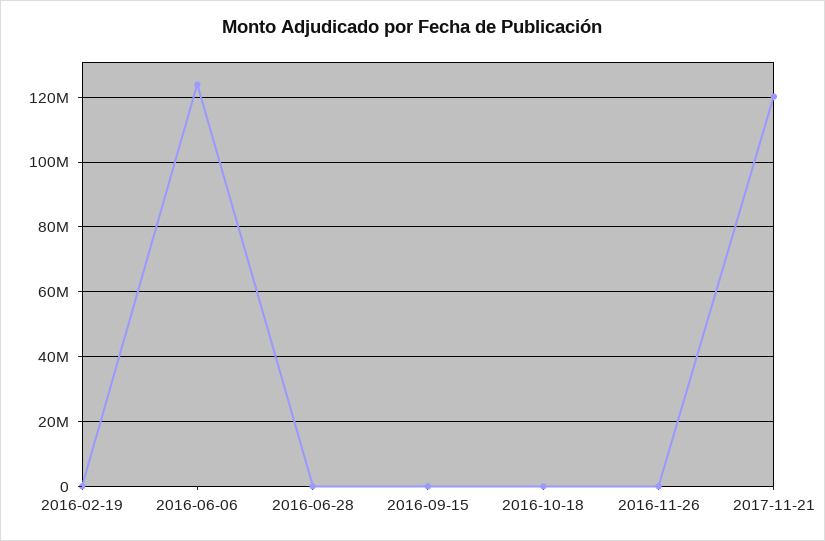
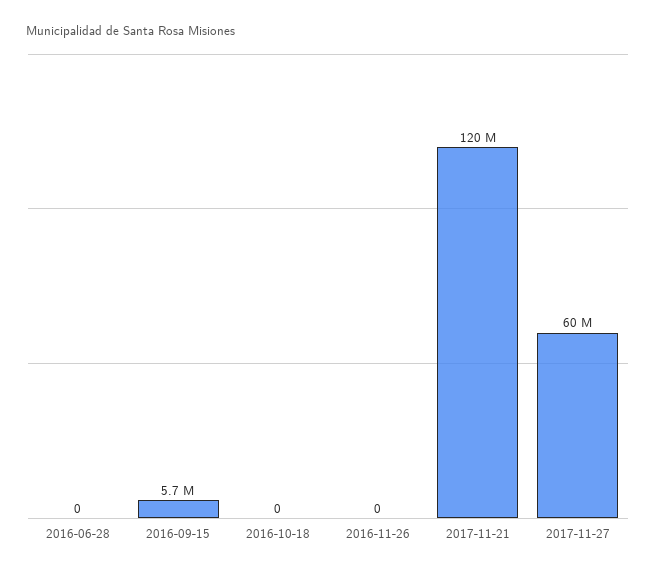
2016-02-19: 0 -> none
2016-06-06: 124000000 -> none
2016-09-15: 0 -> 5700000
2017-11-27: none -> 60000000

